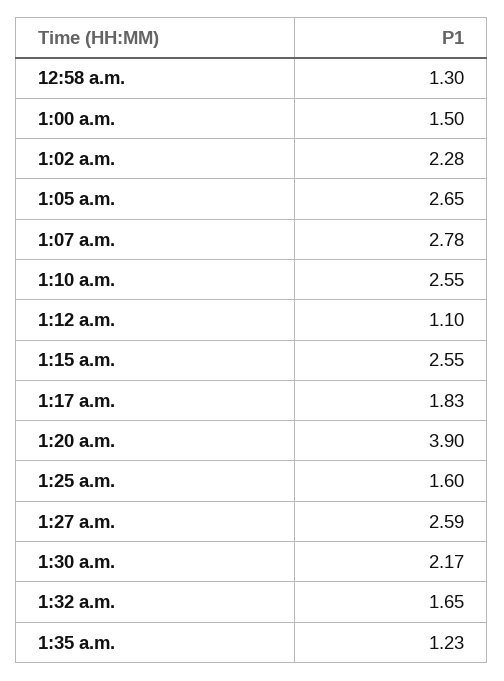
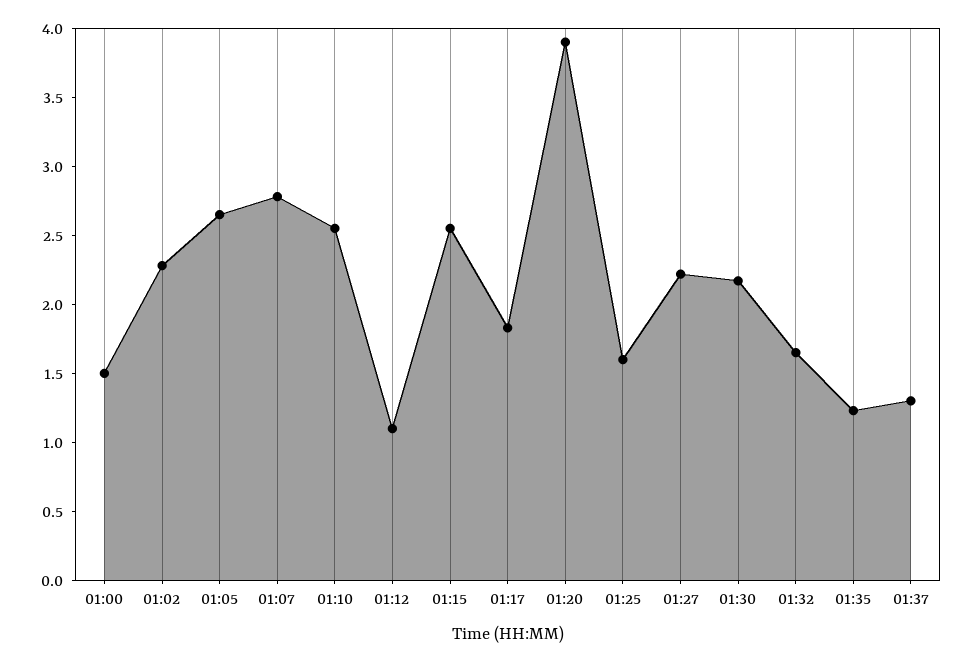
12:58 a.m.: 1.3 -> none
1:27 a.m.: 2.59 -> 2.2
01:37: none -> 1.3

